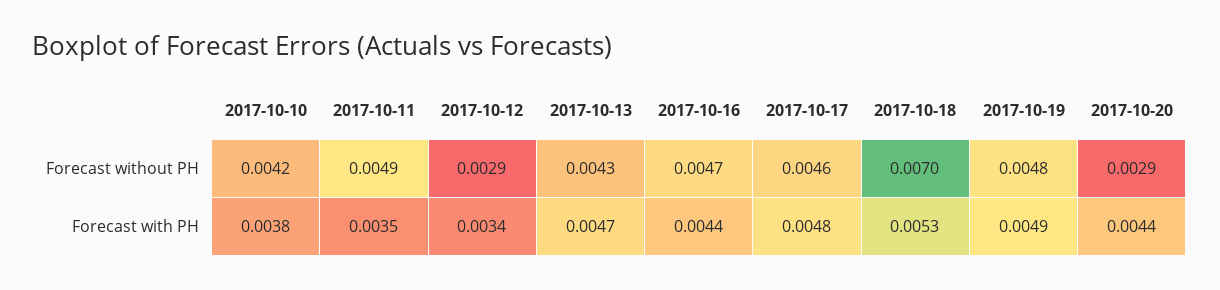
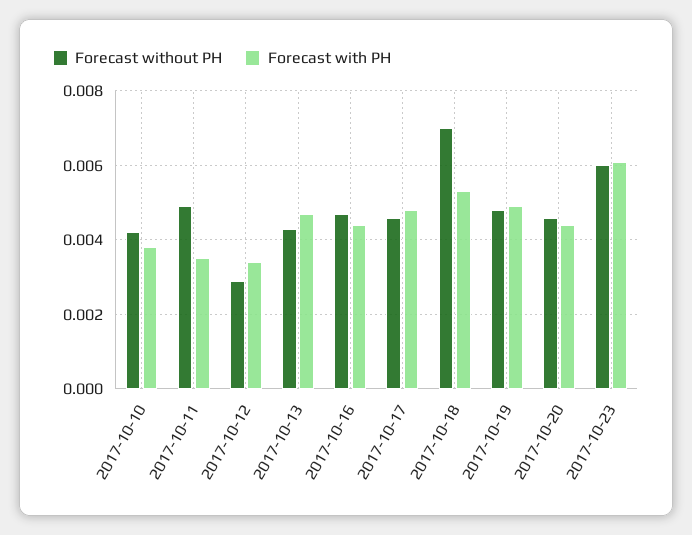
Forecast without PH, 2017-10-20: 0.0029 -> 0.0045
Forecast without PH, 2017-10-23: none -> 0.006
Forecast with PH, 2017-10-23: none -> 0.006

